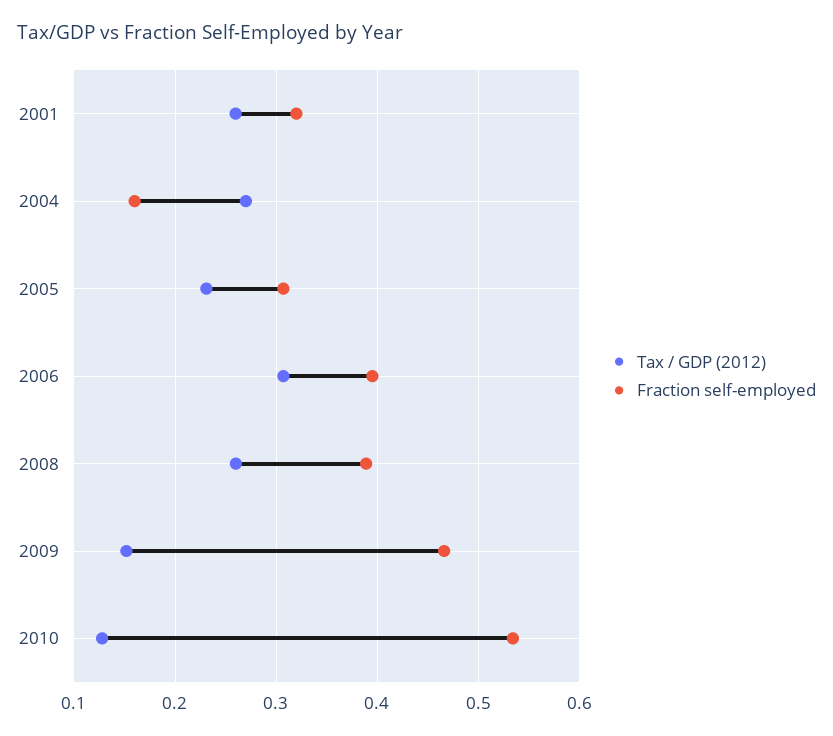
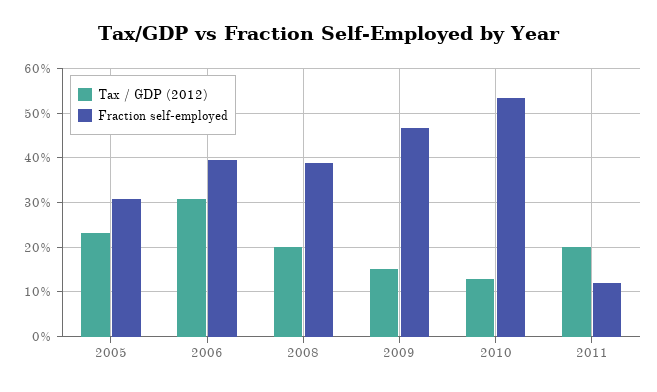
Tax / GDP (2012), 2001: 0.26 -> none
Fraction self-employed, 2001: 0.32 -> none
Tax / GDP (2012), 2004: 0.27 -> none
Fraction self-employed, 2004: 0.16 -> none
Tax / GDP (2012), 2008: 0.26 -> 0.2
Tax / GDP (2012), 2011: none -> 0.2
Fraction self-employed, 2011: none -> 0.12

